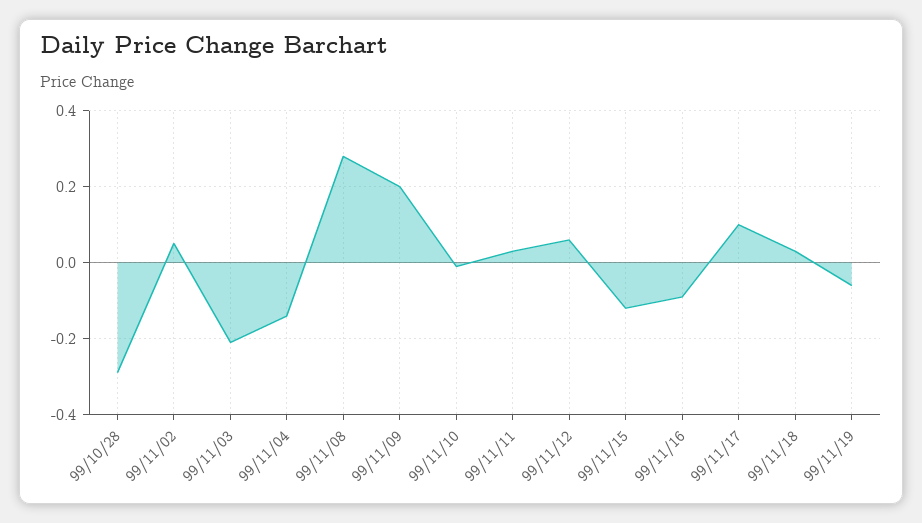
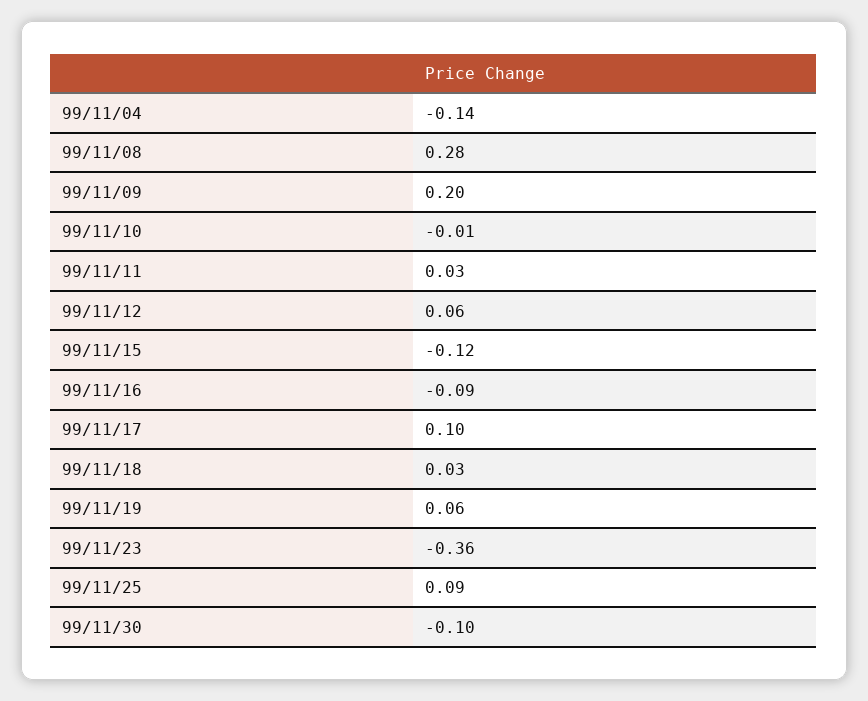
99/10/28: -0.3 -> none
99/11/02: 0.05 -> none
99/11/03: -0.2 -> none
99/11/19: -0.05 -> 0.06
99/11/23: none -> -0.36
99/11/25: none -> 0.09
99/11/30: none -> -0.1

